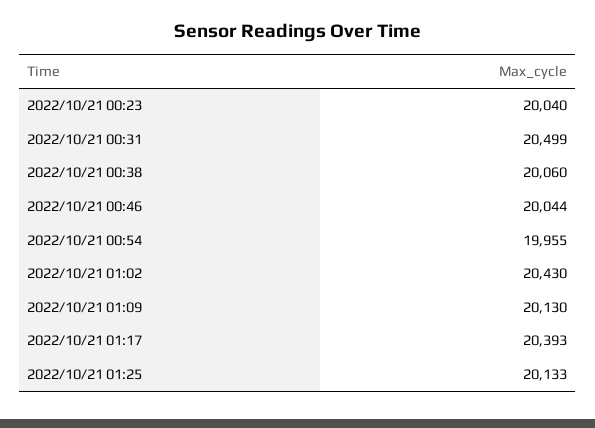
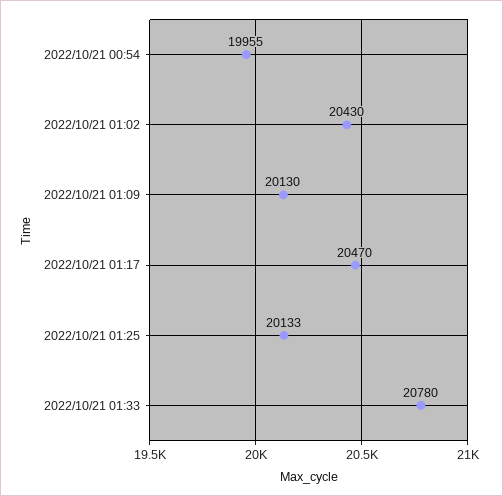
2022/10/21 00:23: 20040 -> none
2022/10/21 00:31: 20499 -> none
2022/10/21 00:38: 20060 -> none
2022/10/21 00:46: 20044 -> none
2022/10/21 01:17: 20393 -> 20470
2022/10/21 01:33: none -> 20780

